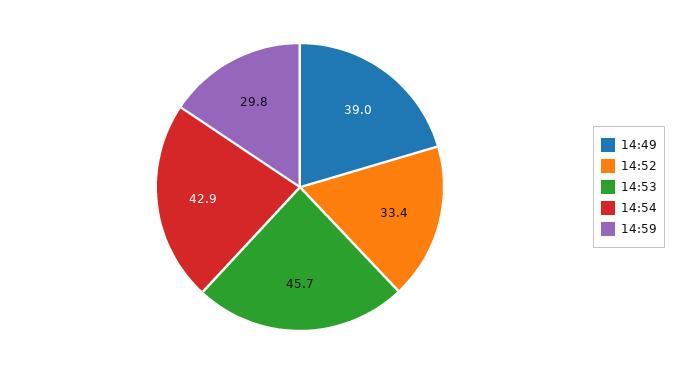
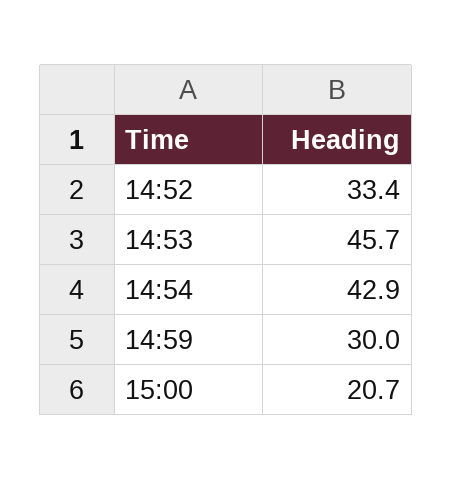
14:49: 39 -> none
14:59: 29.8 -> 30
15:00: none -> 20.7

